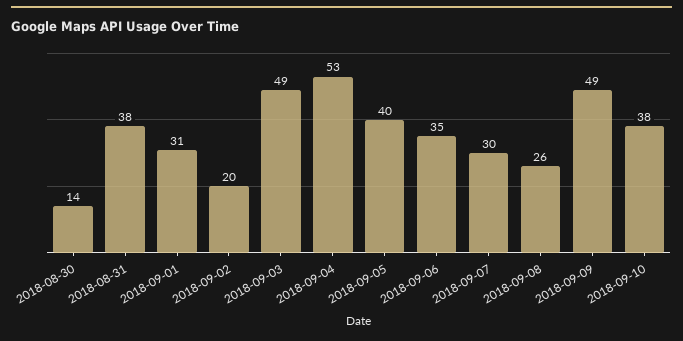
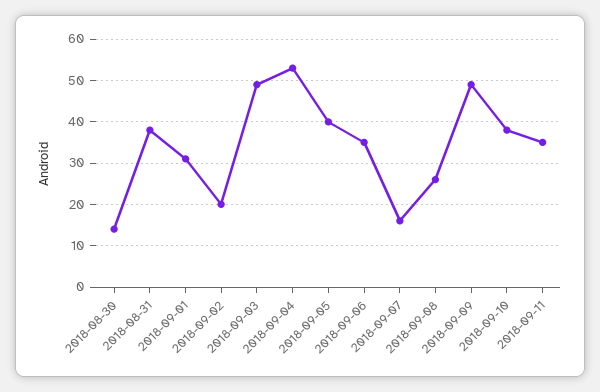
2018-09-07: 30 -> 15
2018-09-11: none -> 35

